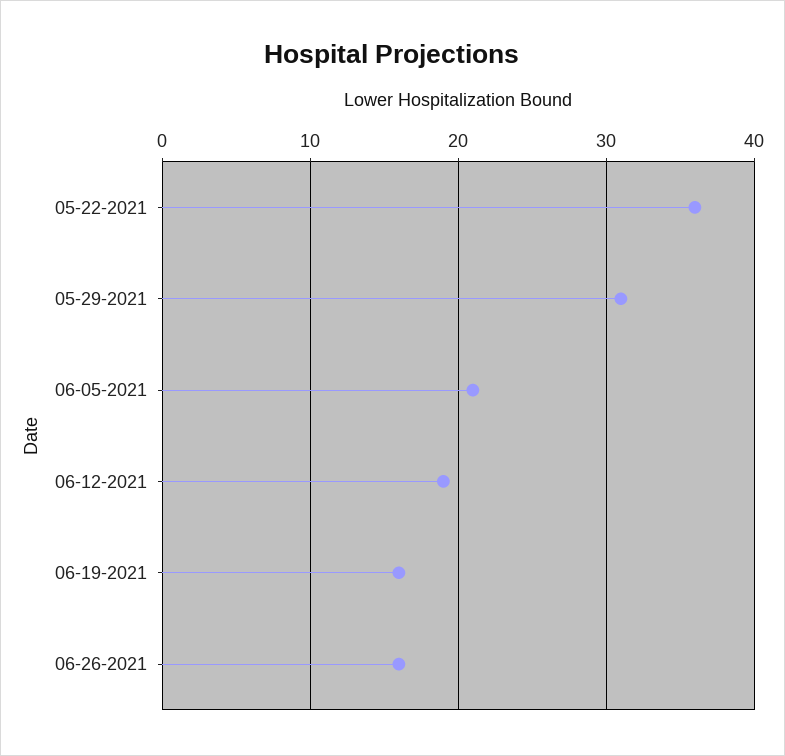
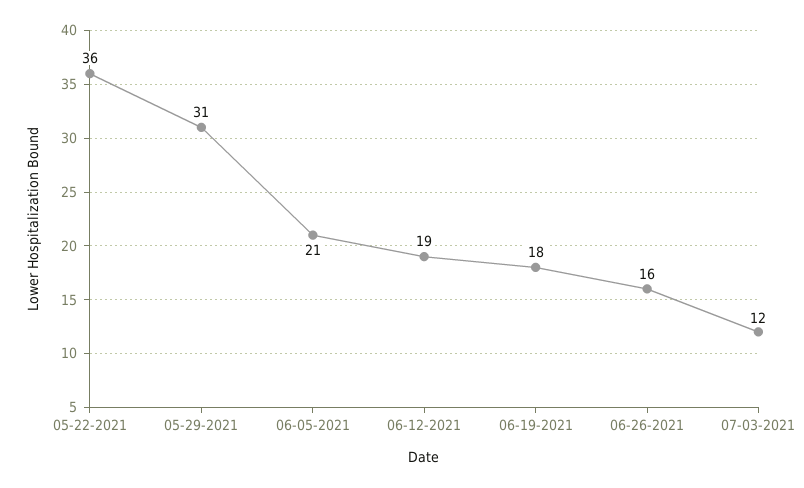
06-19-2021: 16 -> 18
07-03-2021: none -> 12

